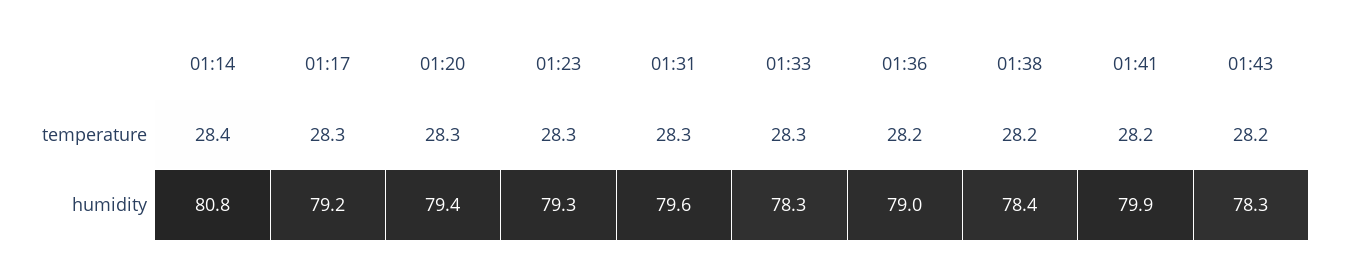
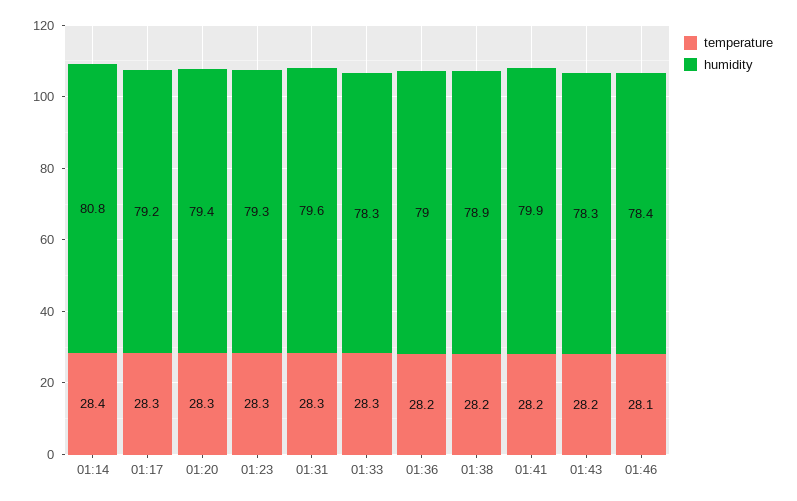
humidity, 01:38: 78.4 -> 78.9
temperature, 01:46: none -> 28.1
humidity, 01:46: none -> 78.4

